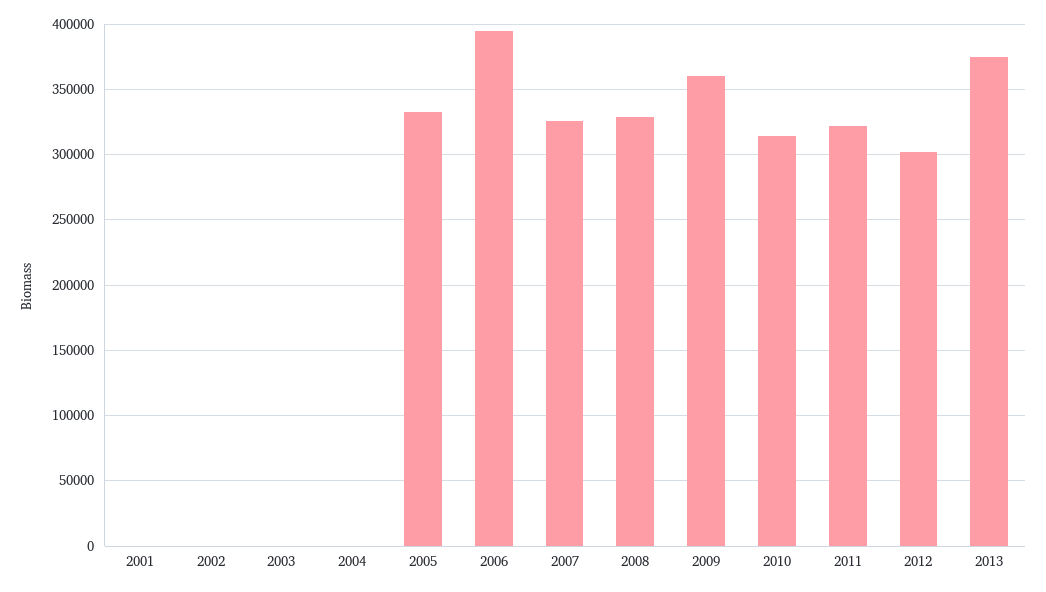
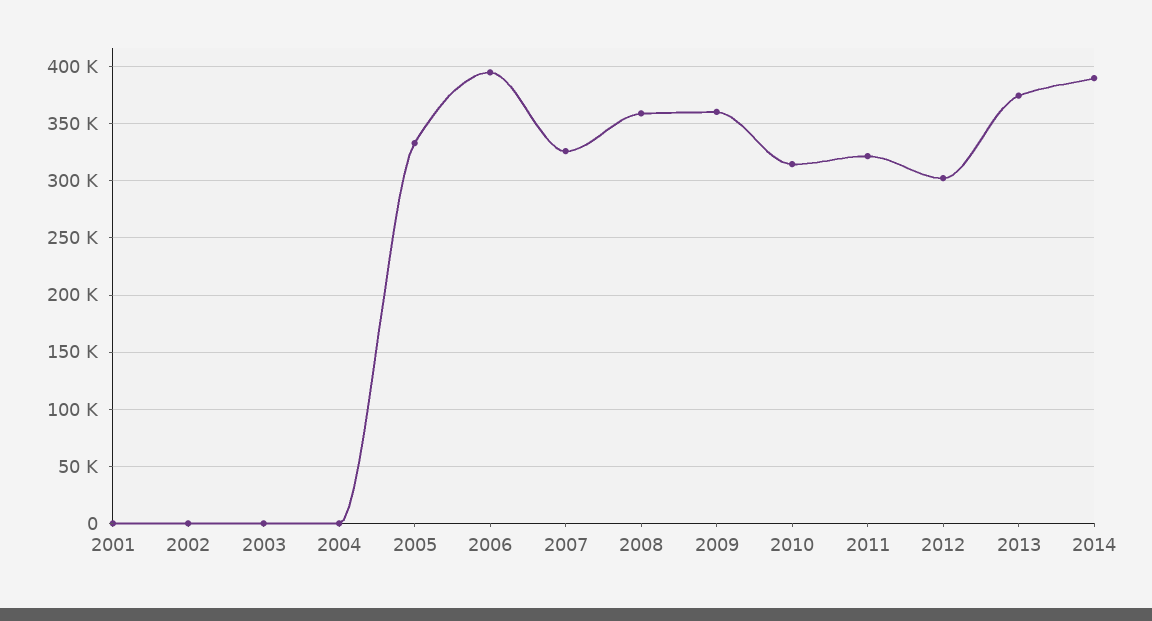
2008: 330000 -> 360000
2014: none -> 390000

